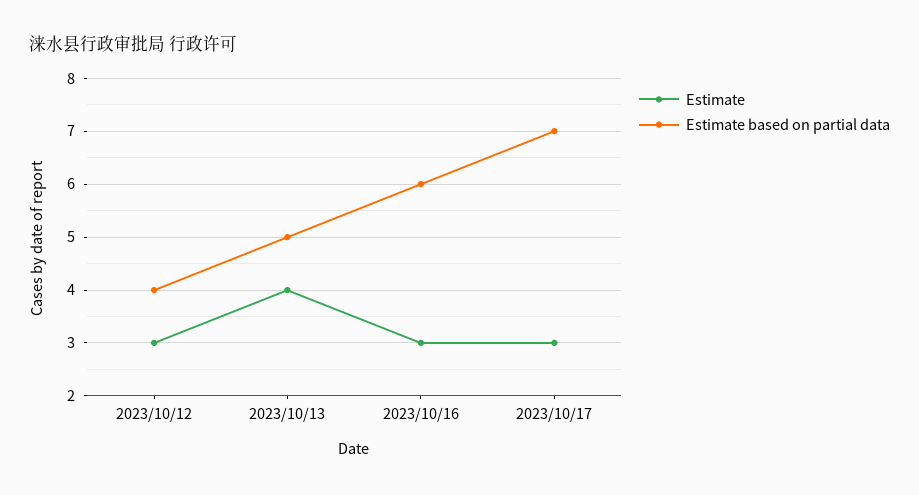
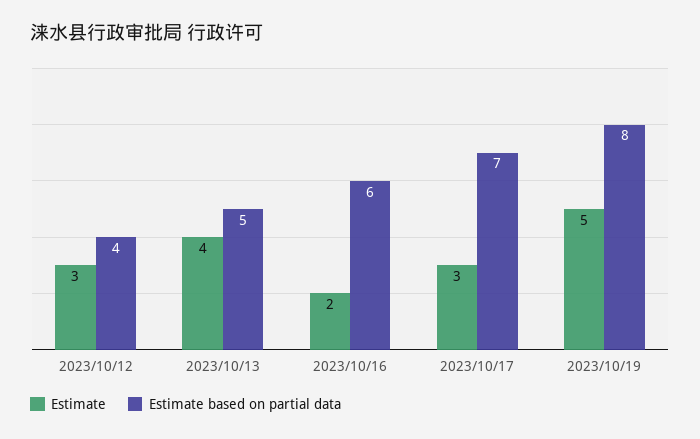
Estimate, 2023/10/16: 3 -> 2
Estimate, 2023/10/19: none -> 5
Estimate based on partial data, 2023/10/19: none -> 8

